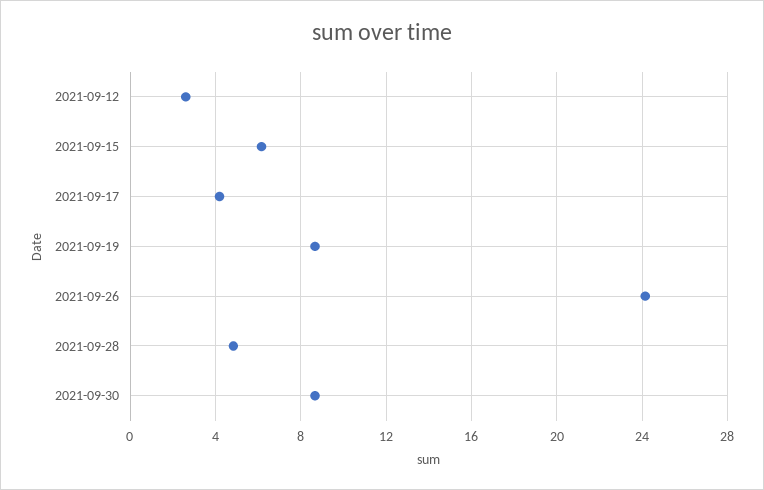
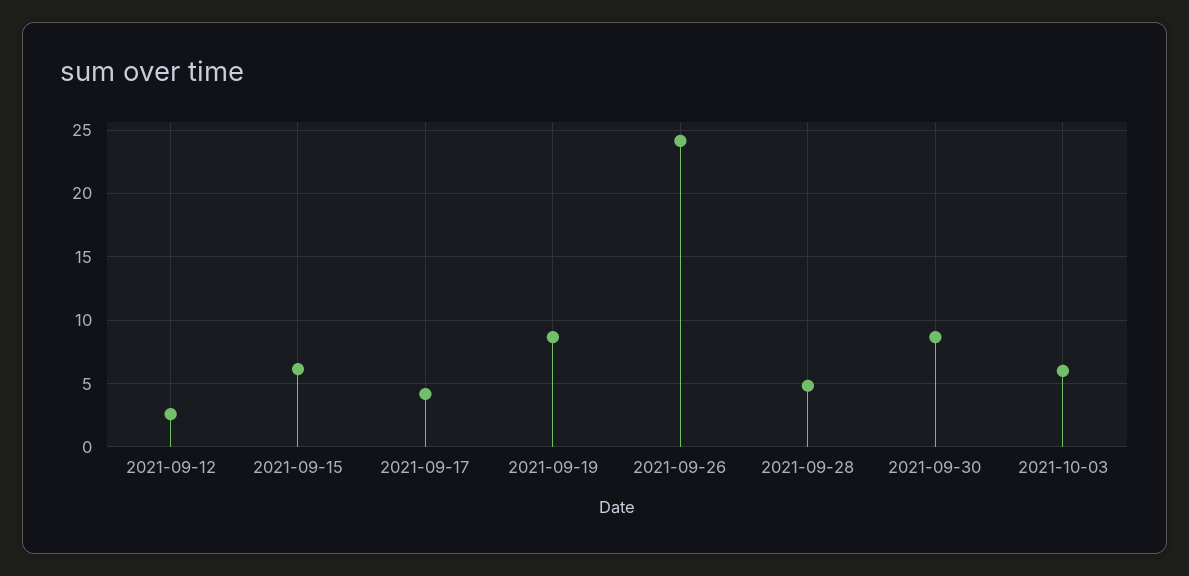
2021-10-03: none -> 6

